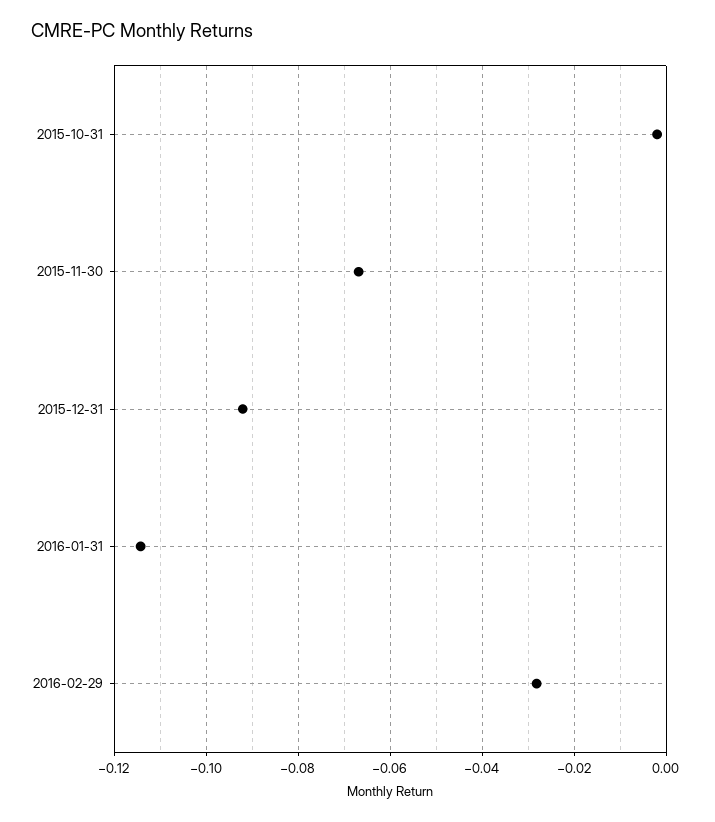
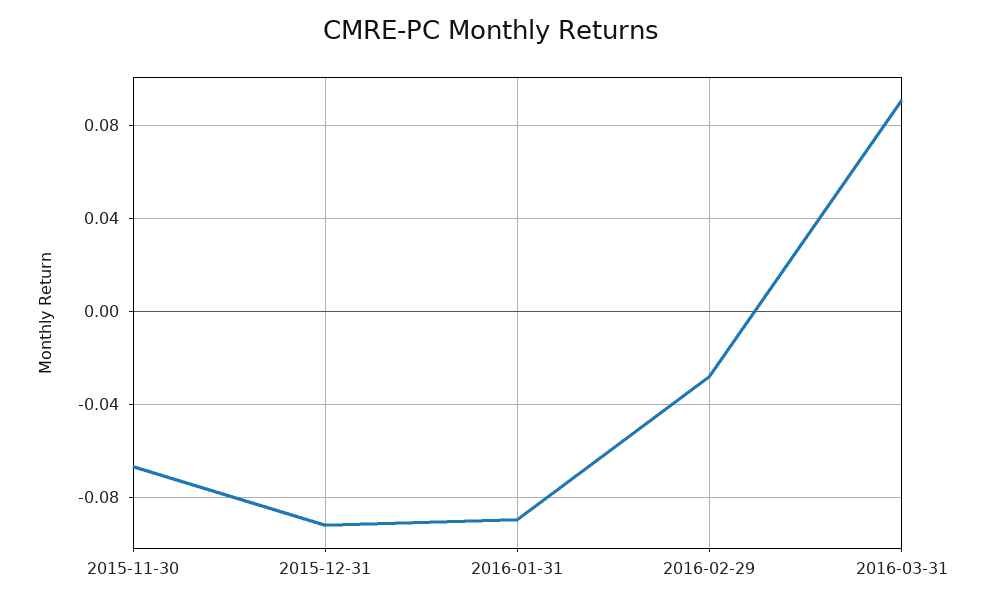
2015-10-31: -0.002 -> none
2016-01-31: -0.114 -> -0.09
2016-03-31: none -> 0.09

